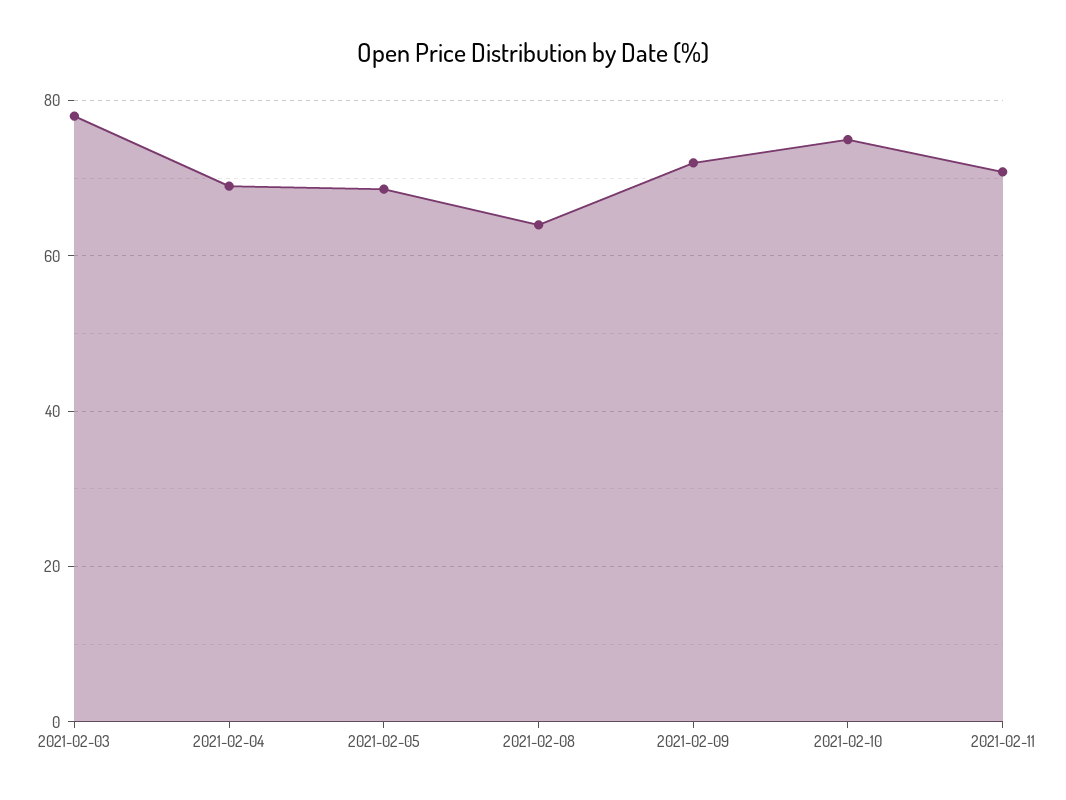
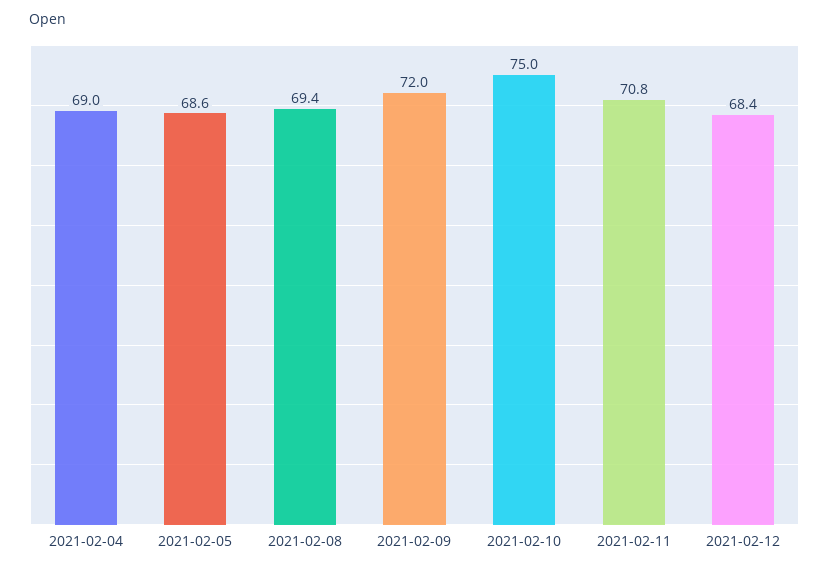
2021-02-03: 78 -> none
2021-02-08: 64 -> 69.4
2021-02-12: none -> 68.4

